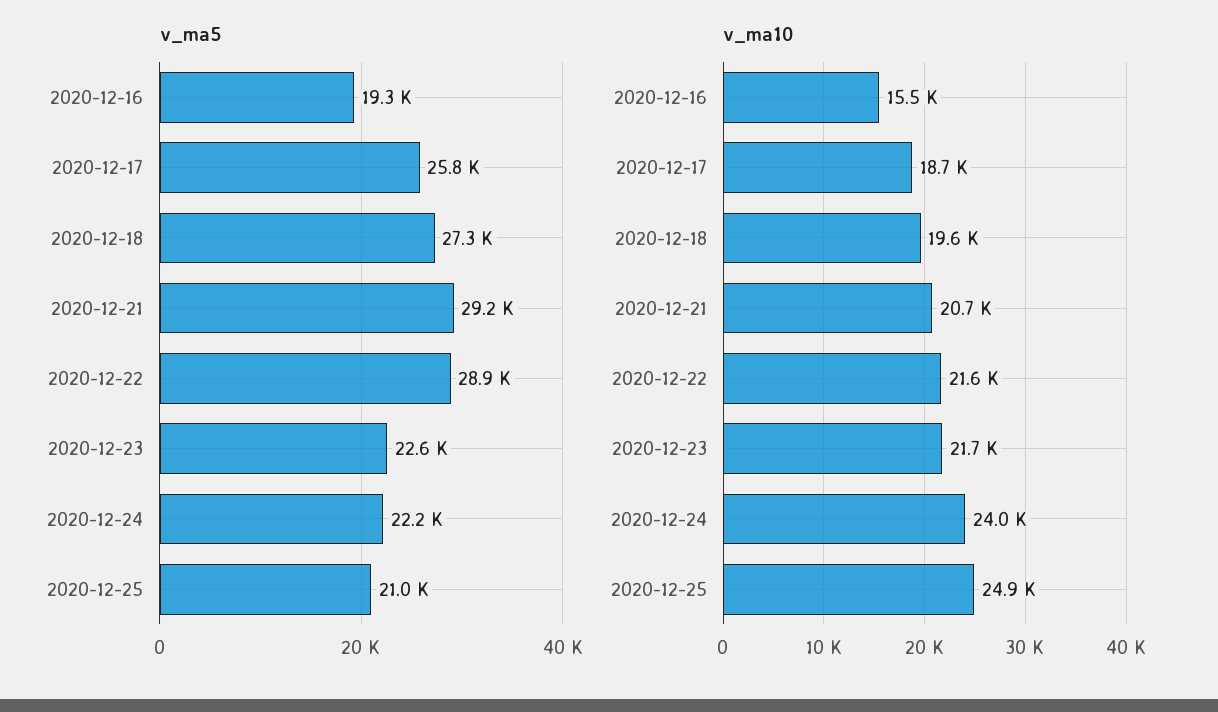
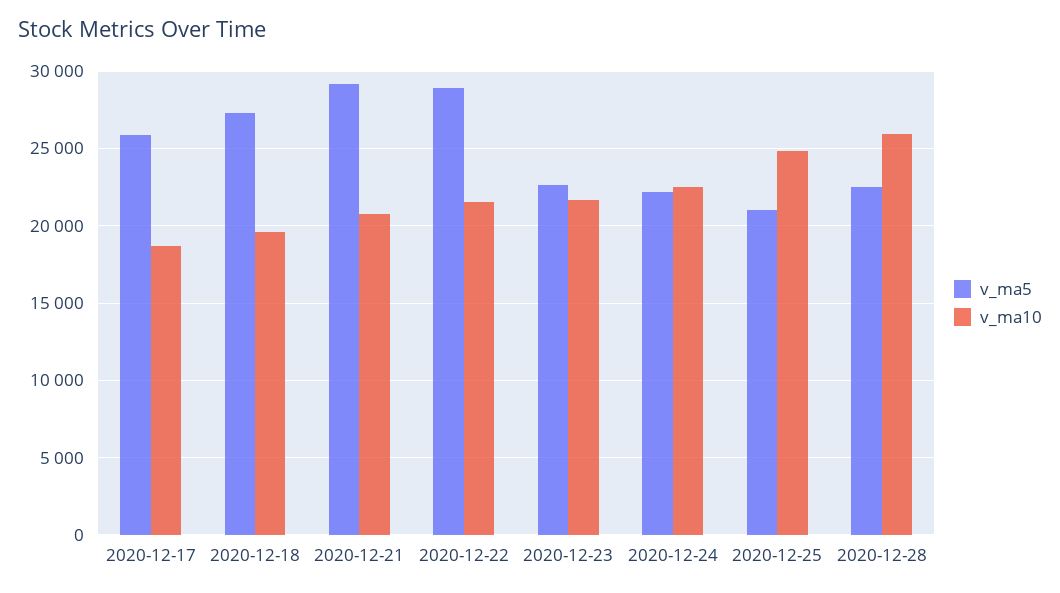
v_ma5, 2020-12-16: 19300 -> none
v_ma10, 2020-12-16: 15500 -> none
v_ma10, 2020-12-24: 24000 -> 22500
v_ma5, 2020-12-28: none -> 22500
v_ma10, 2020-12-28: none -> 26000

